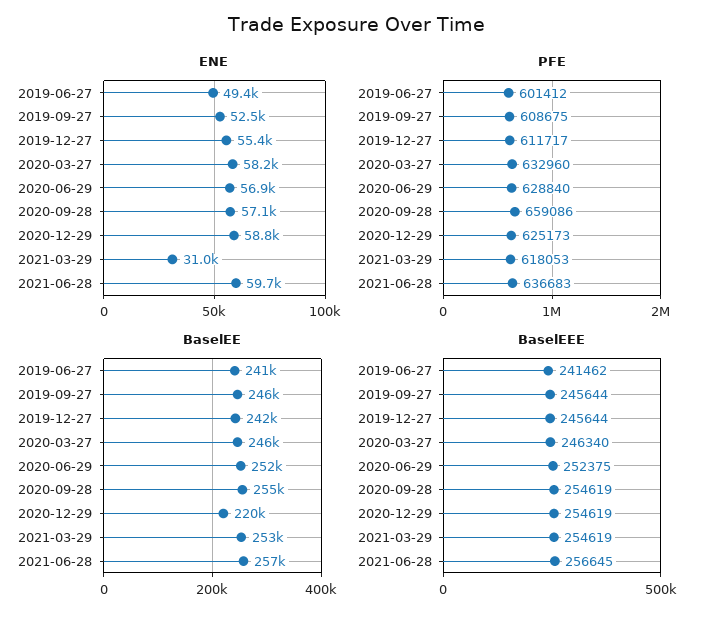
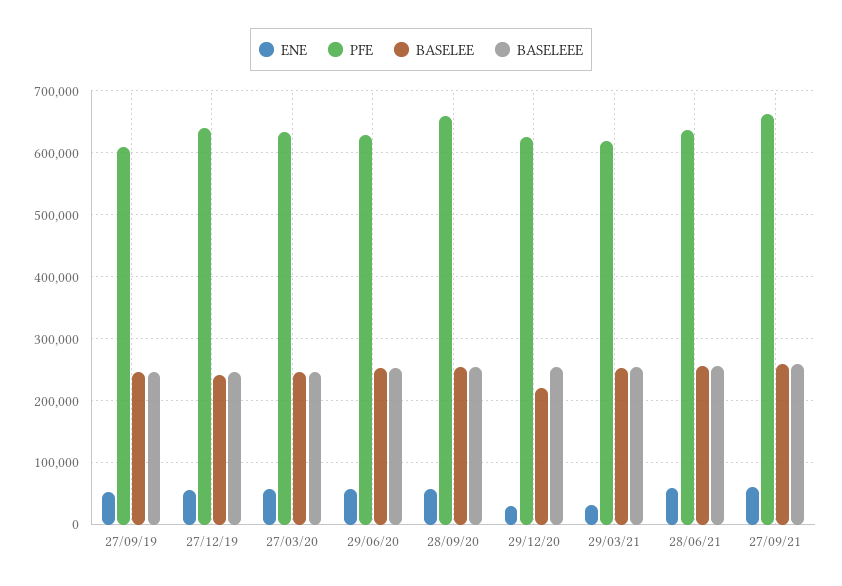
ENE, 2019-06-27: 49400 -> none
ENE, 2020-12-29: 58800 -> 30000
PFE, 2019-06-27: 601412 -> none
PFE, 2019-12-27: 611717 -> 640000
BaselEE, 2019-06-27: 241000 -> none
BaselEEE, 2019-06-27: 241462 -> none
ENE, 27/09/21: none -> 60000
PFE, 27/09/21: none -> 660000
BaselEE, 27/09/21: none -> 260000
BaselEEE, 27/09/21: none -> 260000

